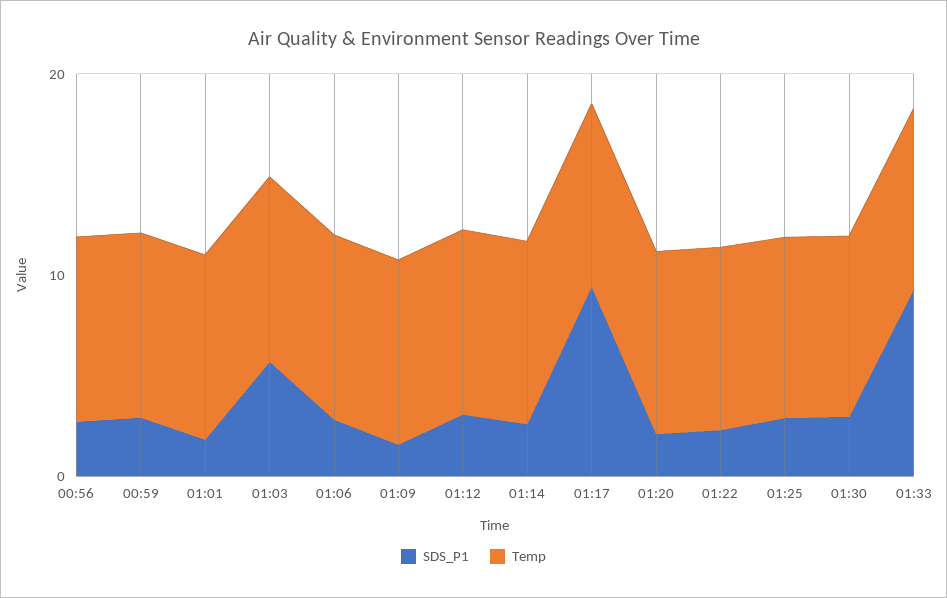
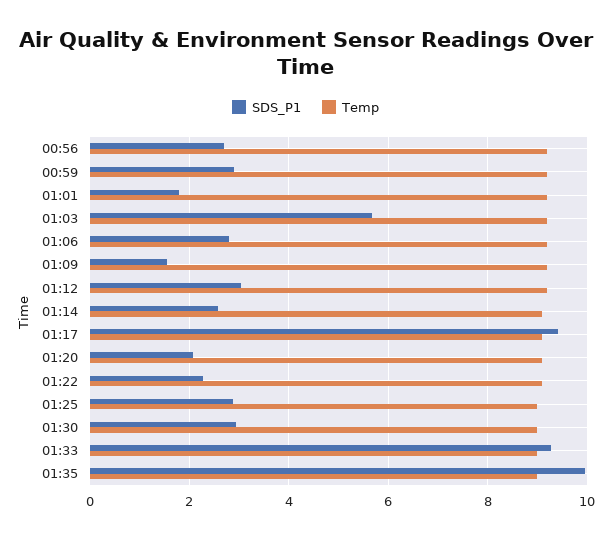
SDS_P1, 01:35: none -> 10
Temp, 01:35: none -> 9

